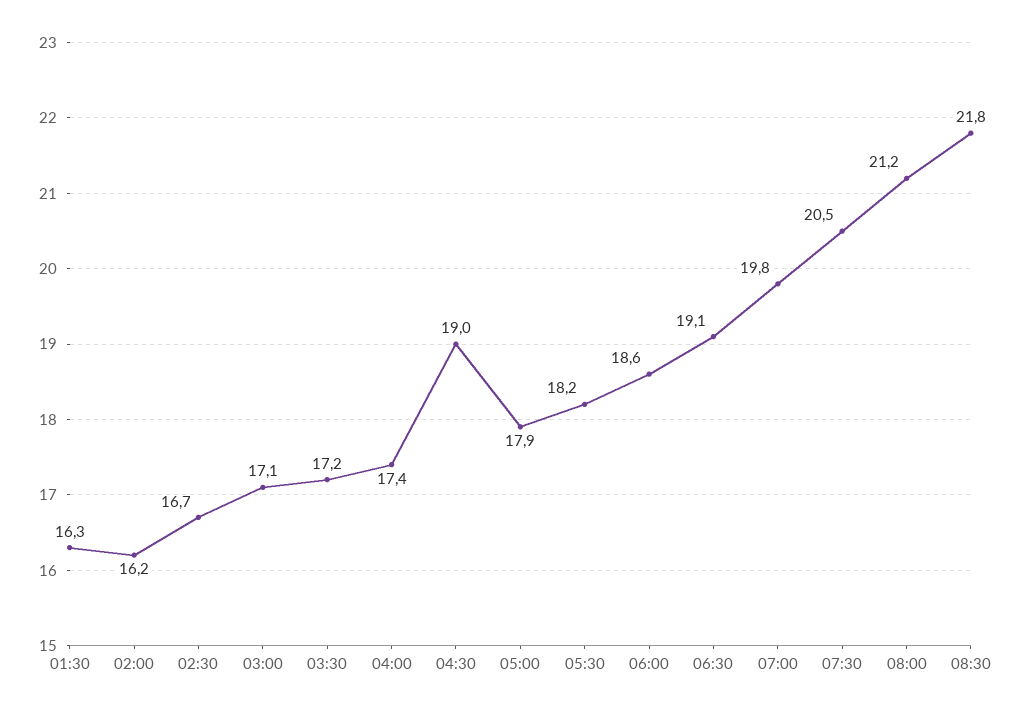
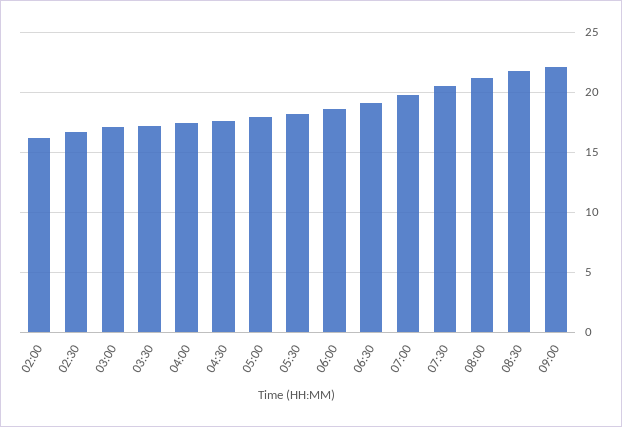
01:30: 16.3 -> none
04:30: 19 -> 17.5
09:00: none -> 22

